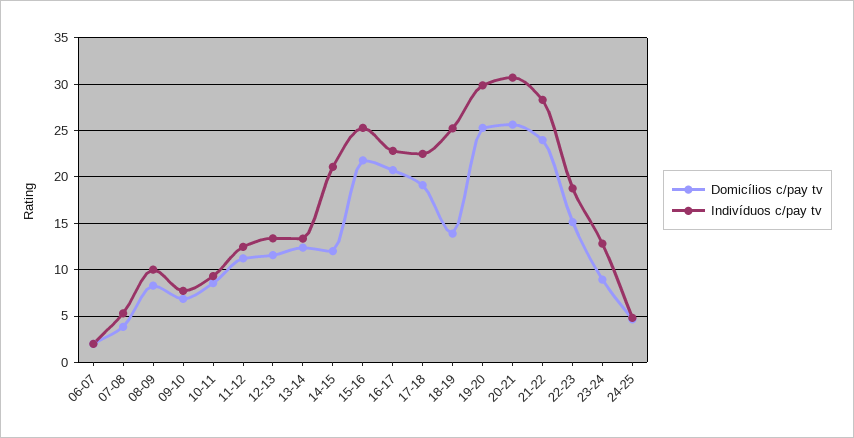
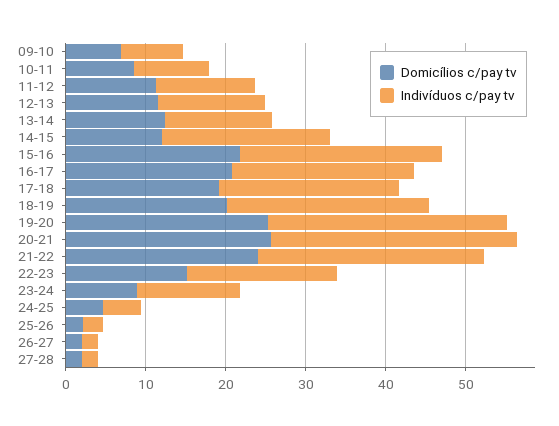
Domicílios c/pay tv, 06-07: 2 -> none
Indivíduos c/pay tv, 06-07: 2 -> none
Domicílios c/pay tv, 07-08: 4 -> none
Indivíduos c/pay tv, 07-08: 5 -> none
Domicílios c/pay tv, 08-09: 8 -> none
Indivíduos c/pay tv, 08-09: 10 -> none
Domicílios c/pay tv, 18-19: 14 -> 20
Domicílios c/pay tv, 25-26: none -> 2
Indivíduos c/pay tv, 25-26: none -> 2
Domicílios c/pay tv, 26-27: none -> 2
Indivíduos c/pay tv, 26-27: none -> 2
Domicílios c/pay tv, 27-28: none -> 2
Indivíduos c/pay tv, 27-28: none -> 2

